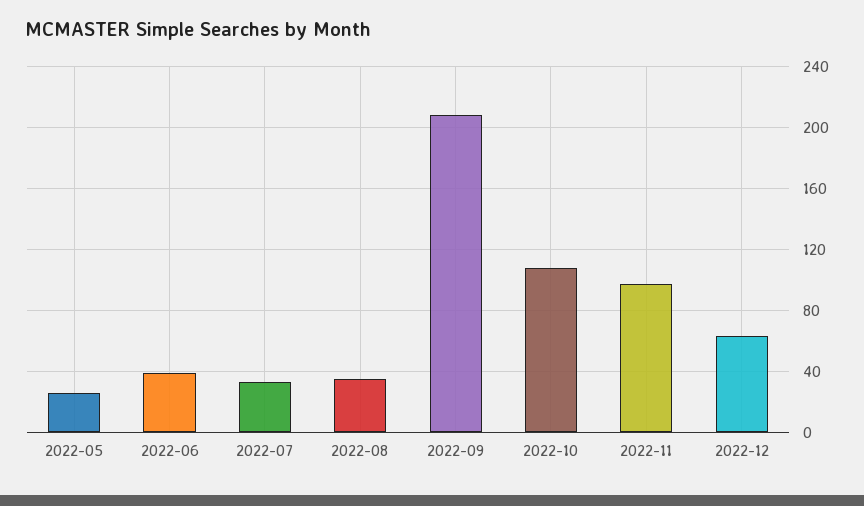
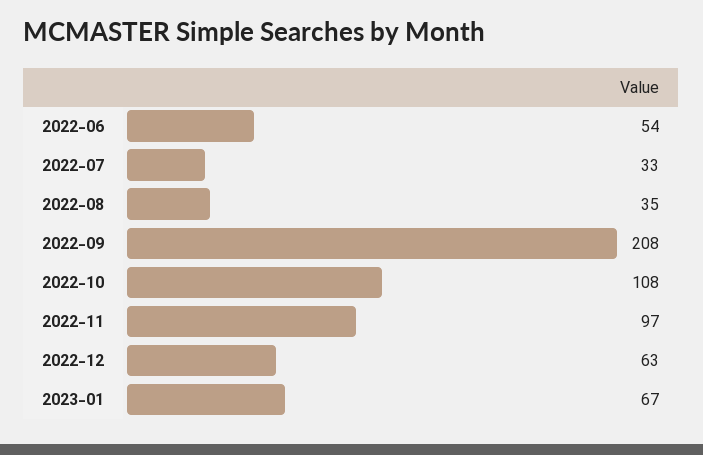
2022-05: 25 -> none
2022-06: 40 -> 54
2023-01: none -> 67

